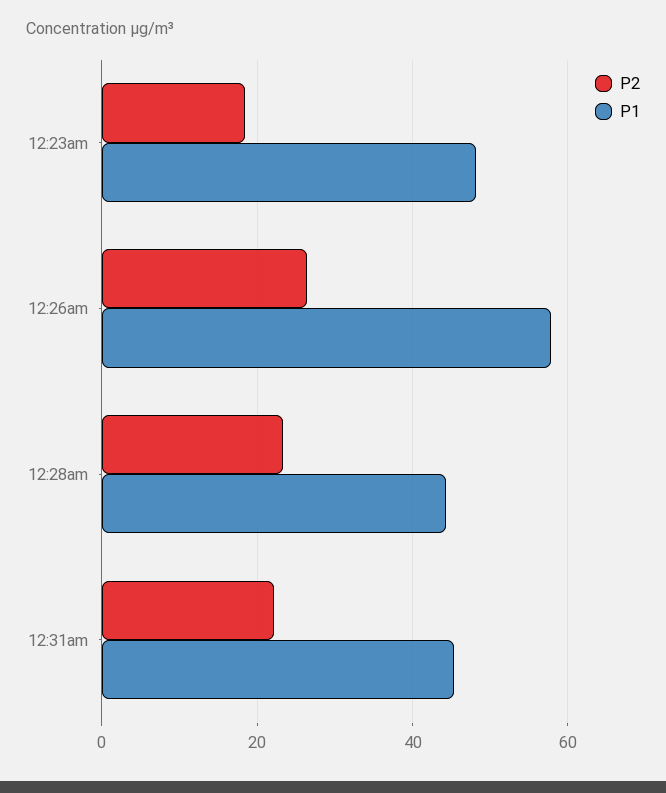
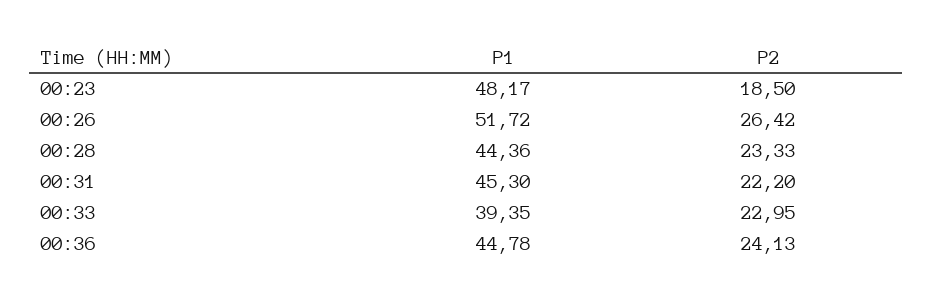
P1, 12:26am: 58 -> 51.72
P1, 00:33: none -> 39.35
P2, 00:33: none -> 22.95
P1, 00:36: none -> 44.78
P2, 00:36: none -> 24.13

